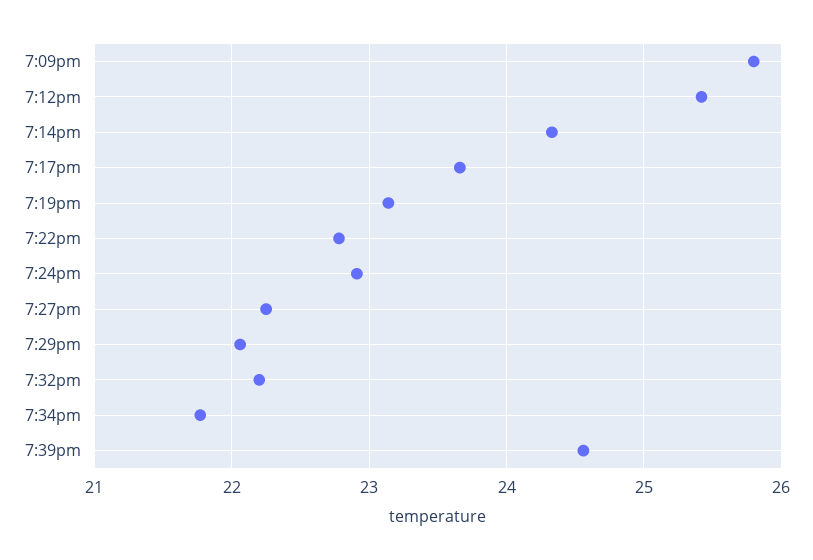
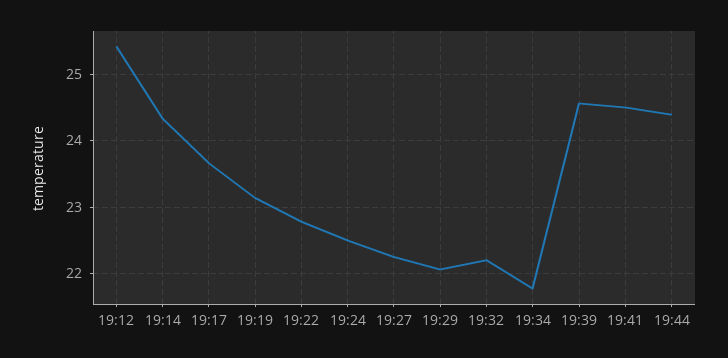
7:09pm: 25.8 -> none
7:24pm: 22.9 -> 22.5
19:41: none -> 24.5
19:44: none -> 24.4

